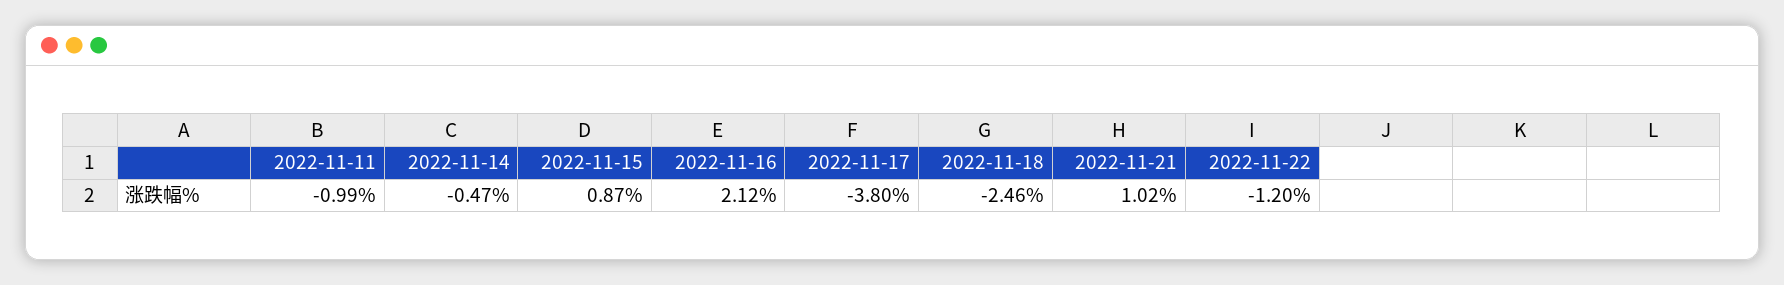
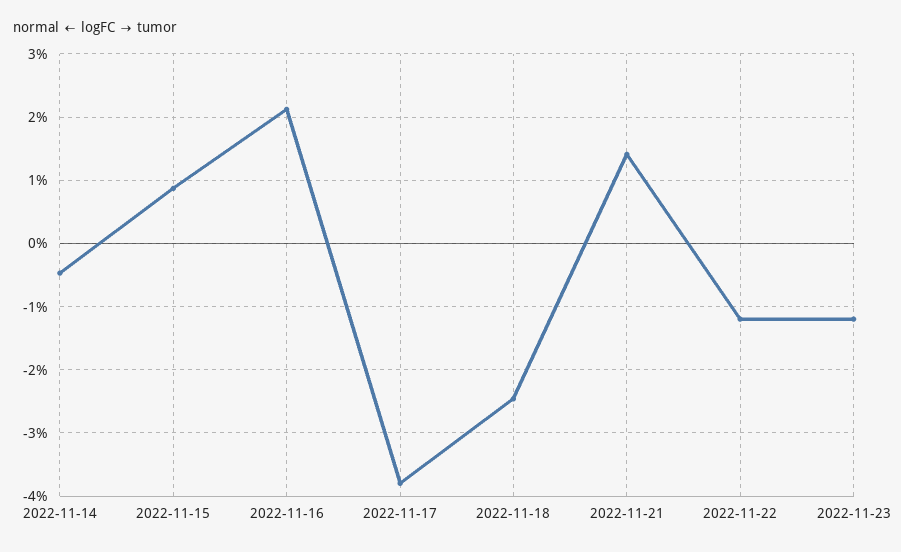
2022-11-11: -0.99 -> none
2022-11-21: 1.02 -> 1.4
2022-11-23: none -> -1.2

